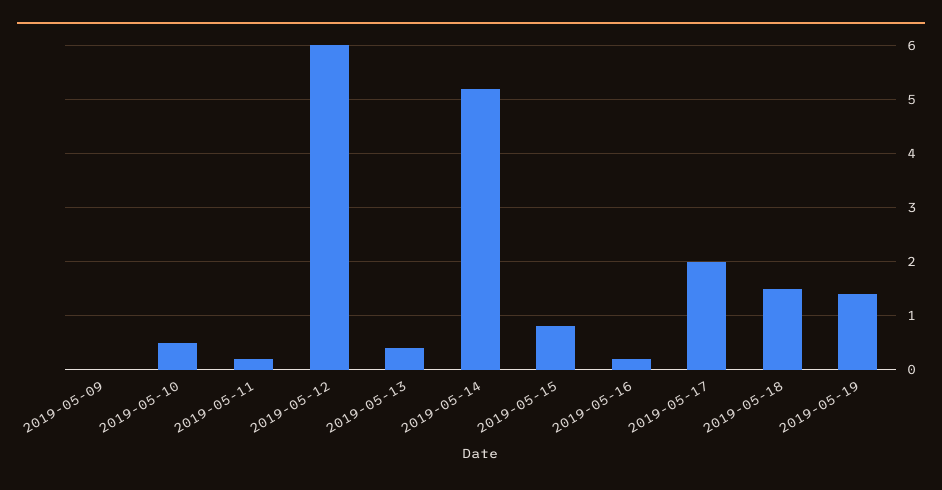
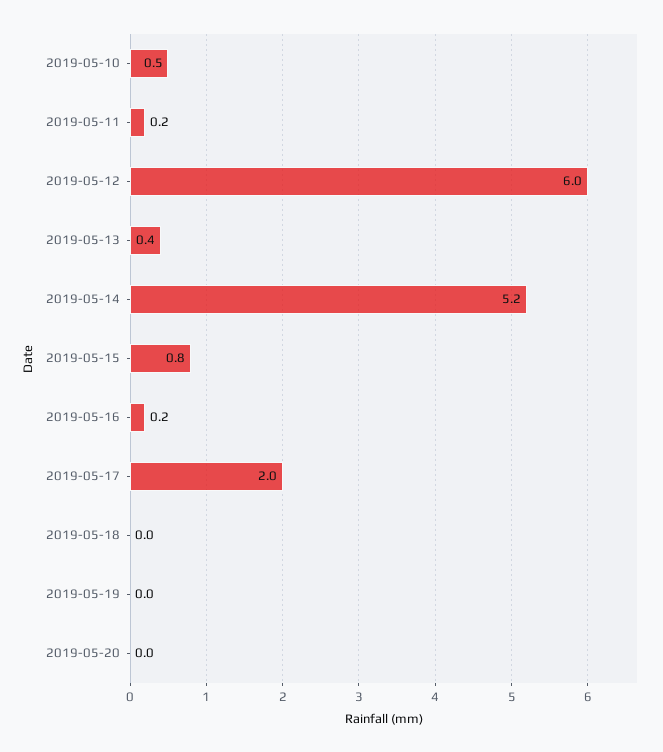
2019-05-09: 0 -> none
2019-05-18: 1.5 -> 0
2019-05-19: 1.5 -> 0
2019-05-20: none -> 0

